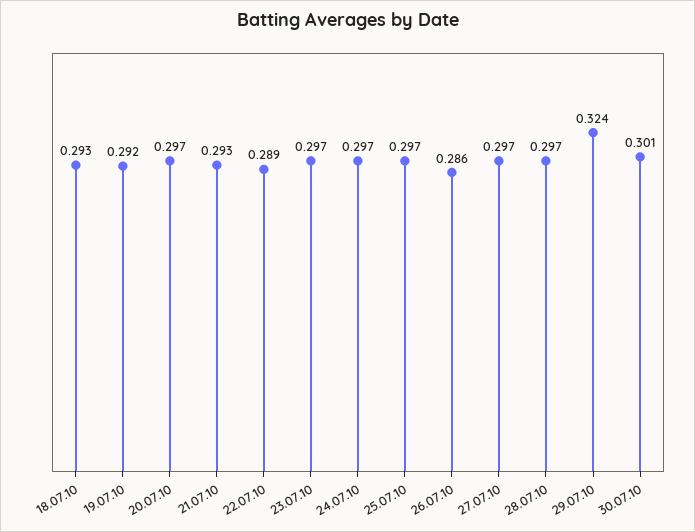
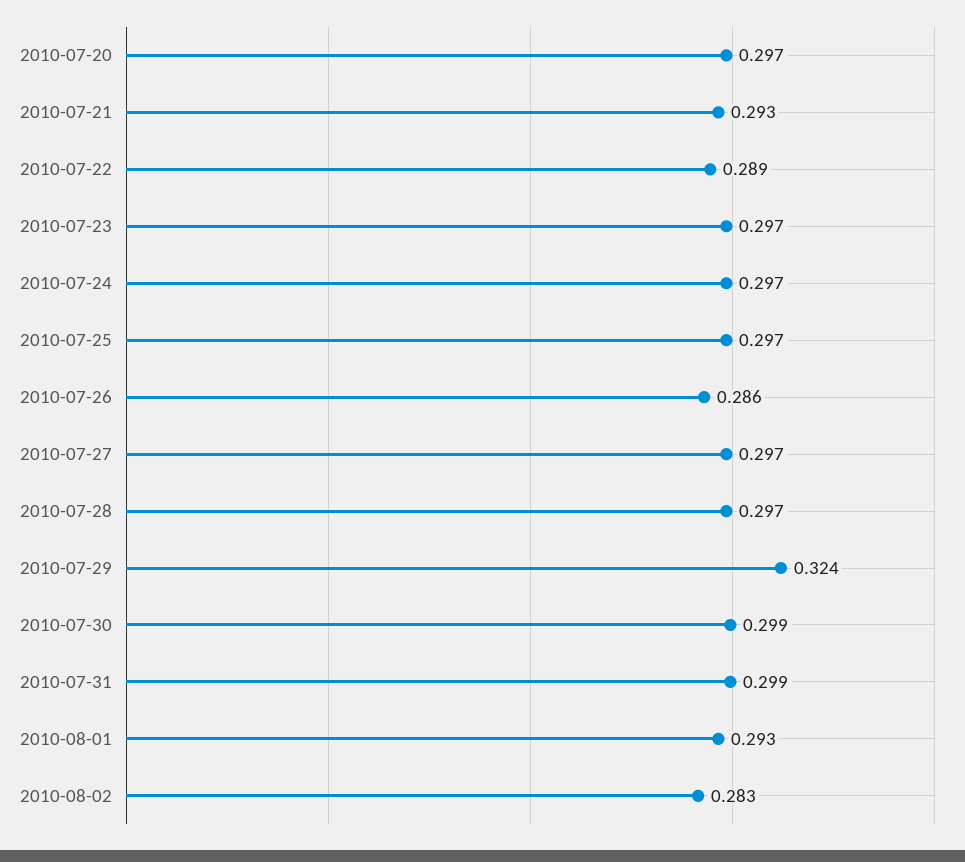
18.07.10: 0.293 -> none
19.07.10: 0.292 -> none
30.07.10: 0.301 -> 0.299
2010-07-31: none -> 0.299
2010-08-01: none -> 0.293
2010-08-02: none -> 0.283

